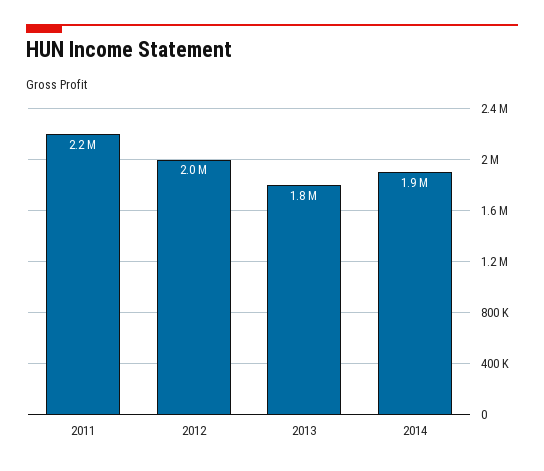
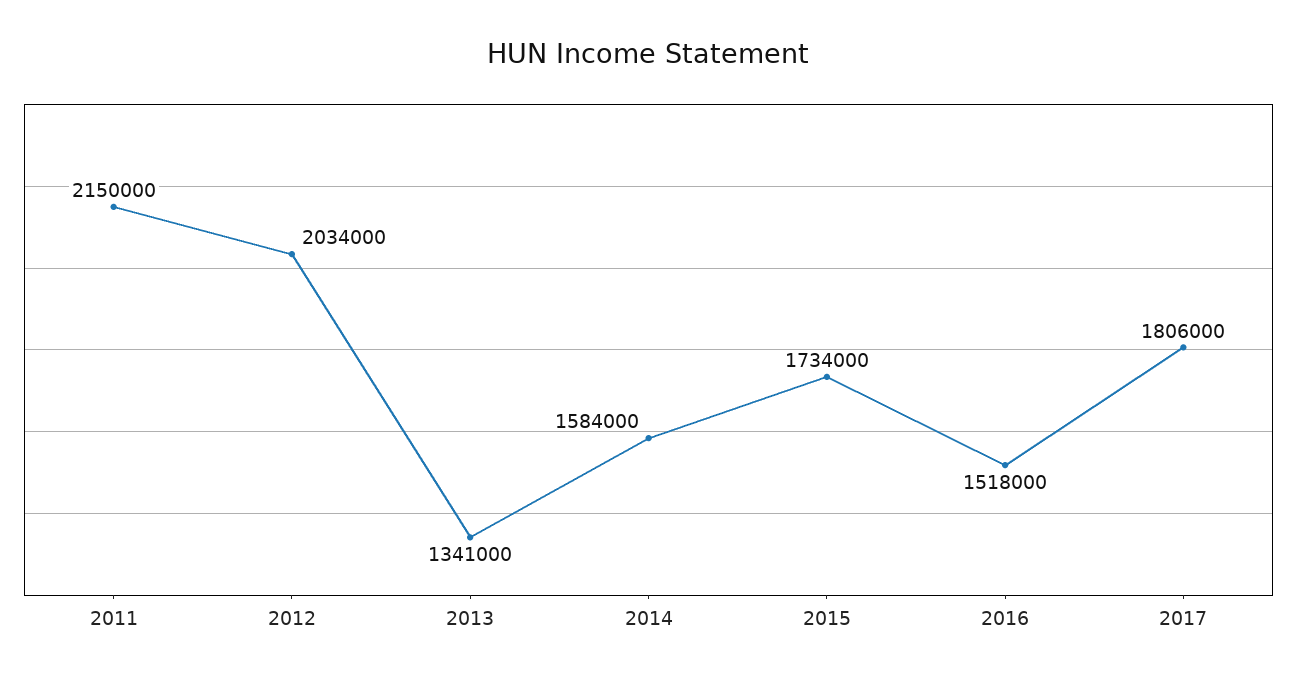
2013: 1800000 -> 1341000
2014: 1900000 -> 1584000
2015: none -> 1734000
2016: none -> 1518000
2017: none -> 1806000

